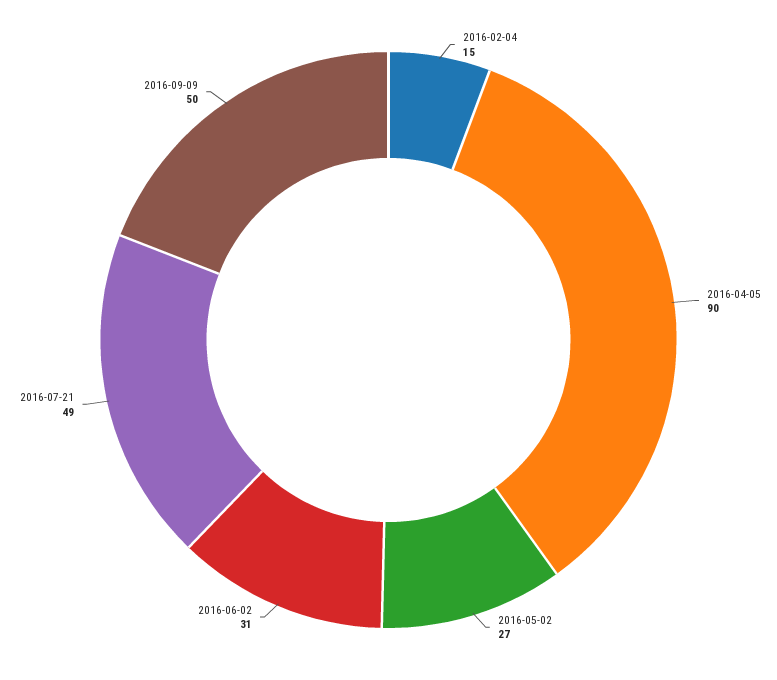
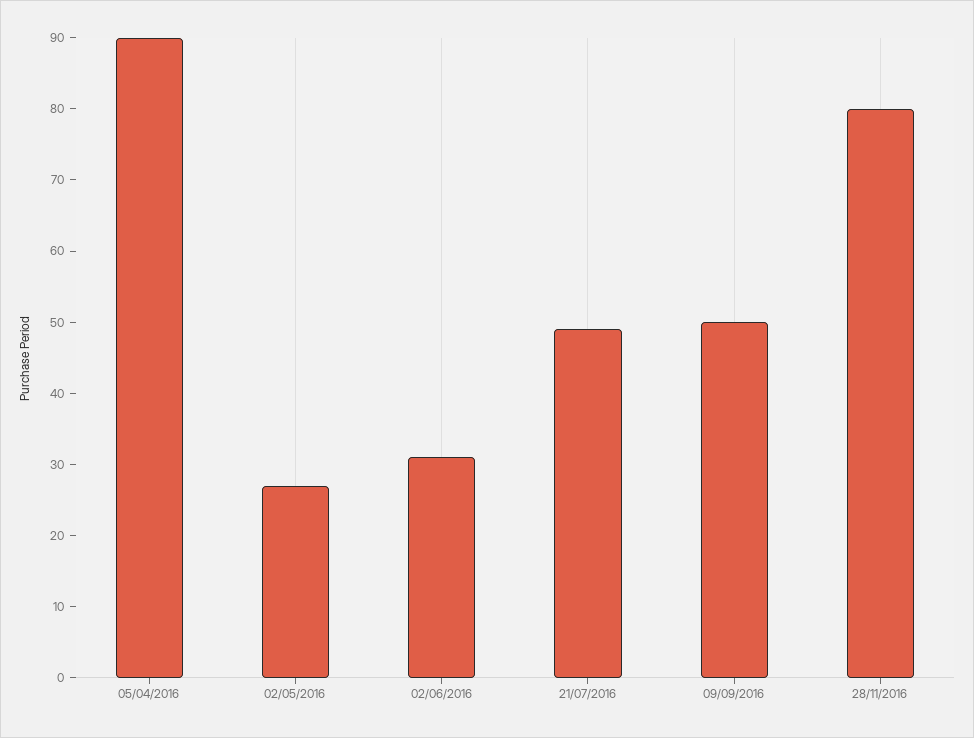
2016-02-04: 15 -> none
28/11/2016: none -> 80

